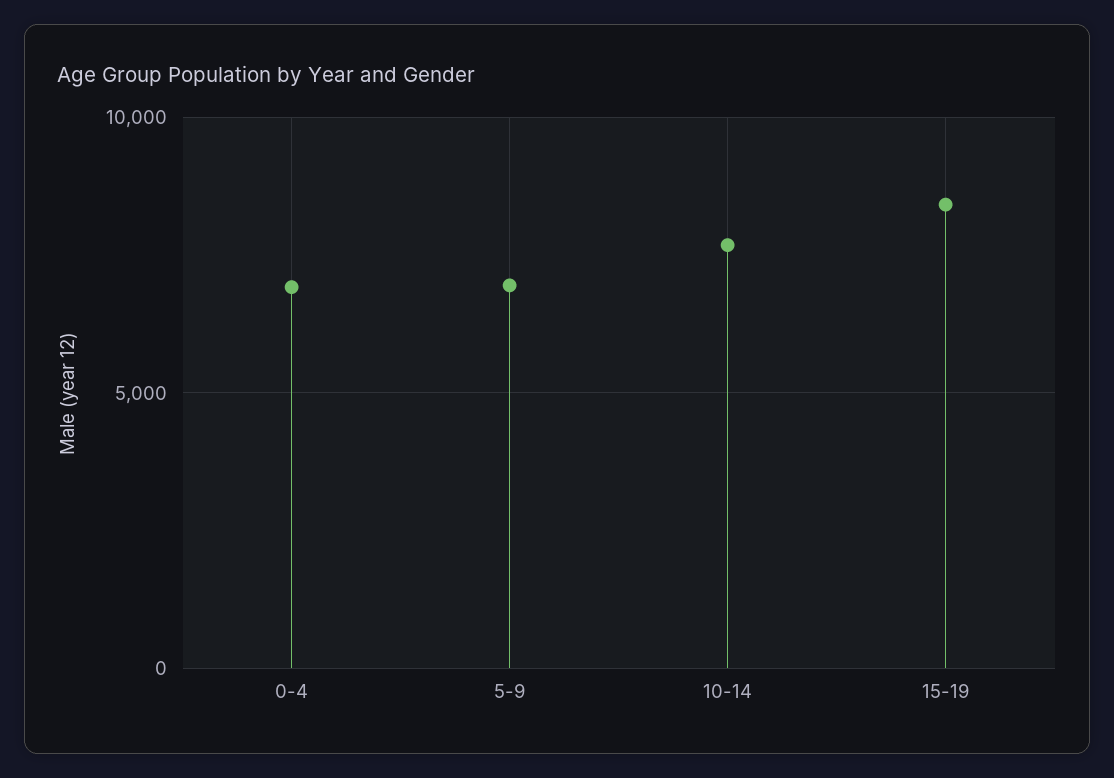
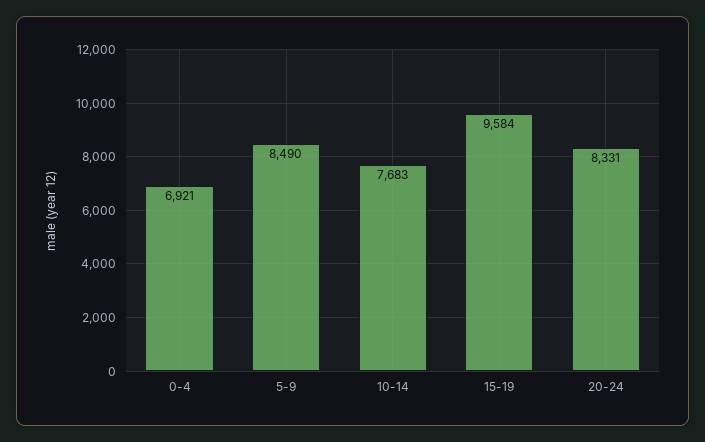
5-9: 7000 -> 8490
15-19: 8500 -> 9584
20-24: none -> 8331

